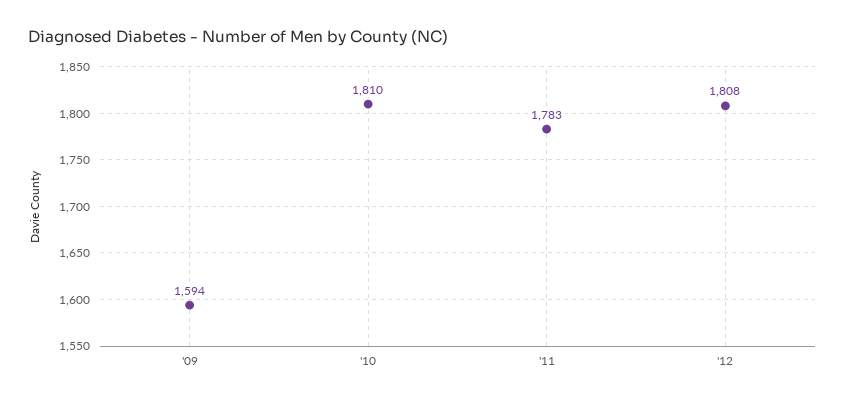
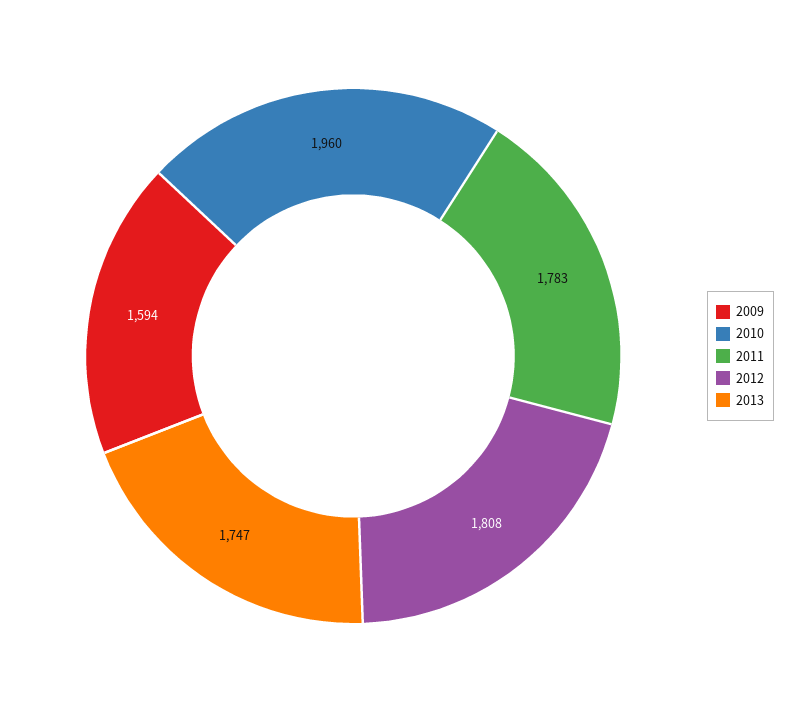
'10: 1810 -> 1960
2013: none -> 1747

